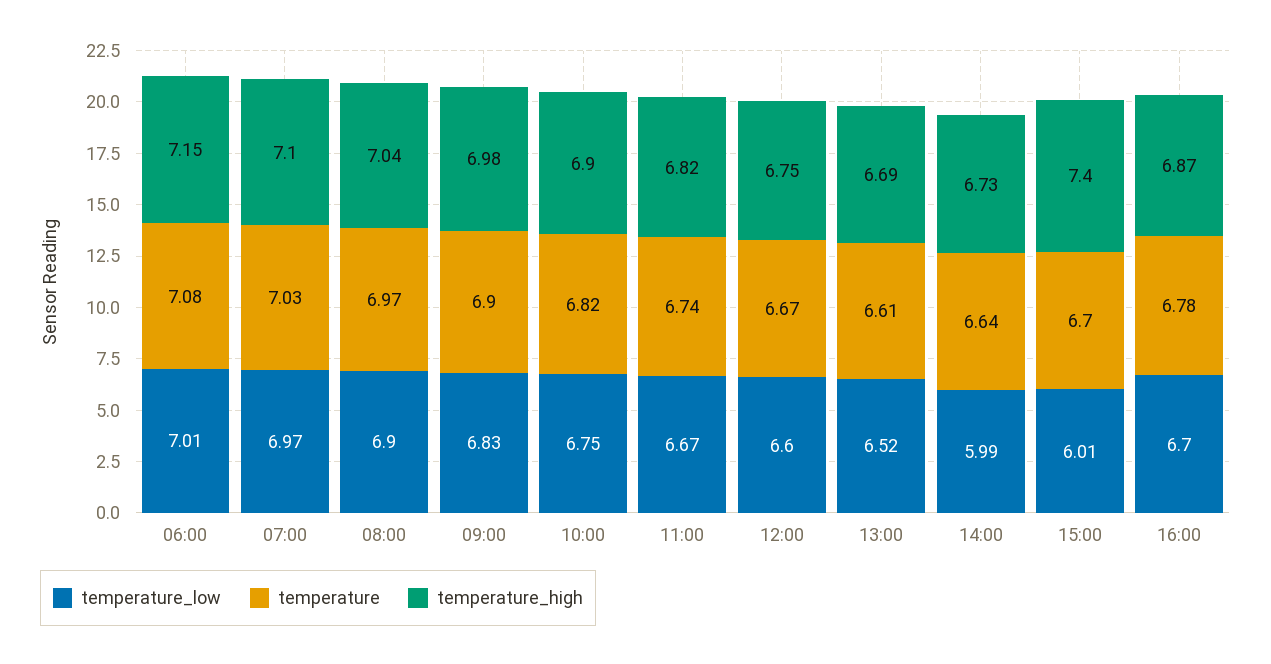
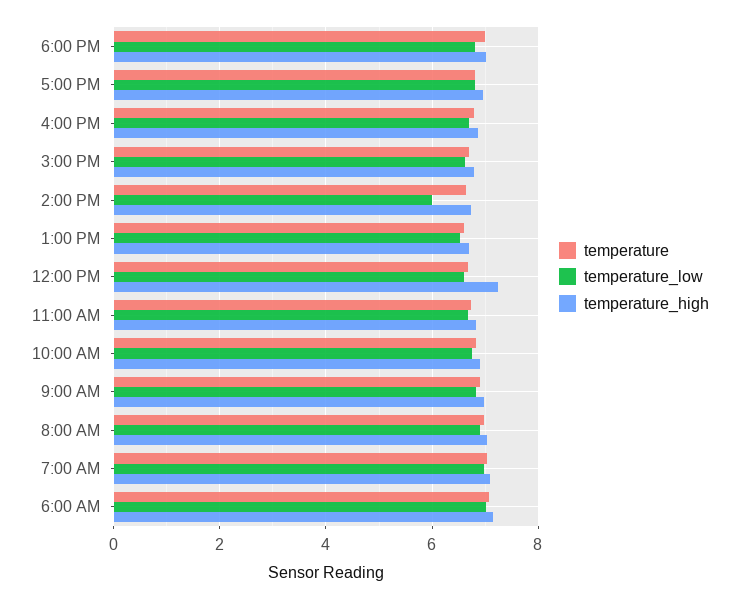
temperature_high, 12:00: 6.75 -> 7.2
temperature_low, 15:00: 6.01 -> 6.6
temperature_high, 15:00: 7.4 -> 6.8
temperature, 6:00 PM: none -> 7
temperature_low, 6:00 PM: none -> 6.8
temperature_high, 6:00 PM: none -> 7
temperature, 5:00 PM: none -> 6.8
temperature_low, 5:00 PM: none -> 6.8
temperature_high, 5:00 PM: none -> 7

